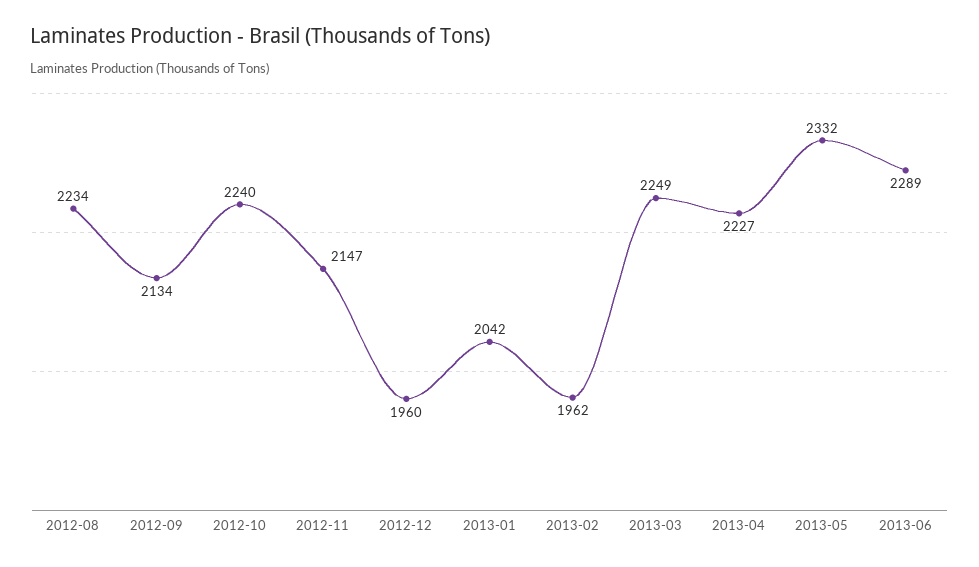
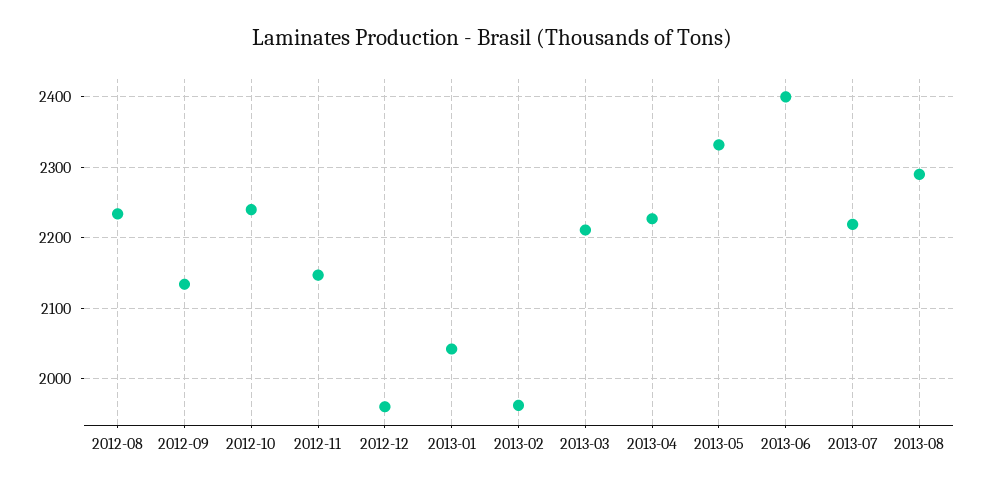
2013-03: 2249 -> 2210
2013-06: 2289 -> 2400
2013-07: none -> 2220
2013-08: none -> 2290

